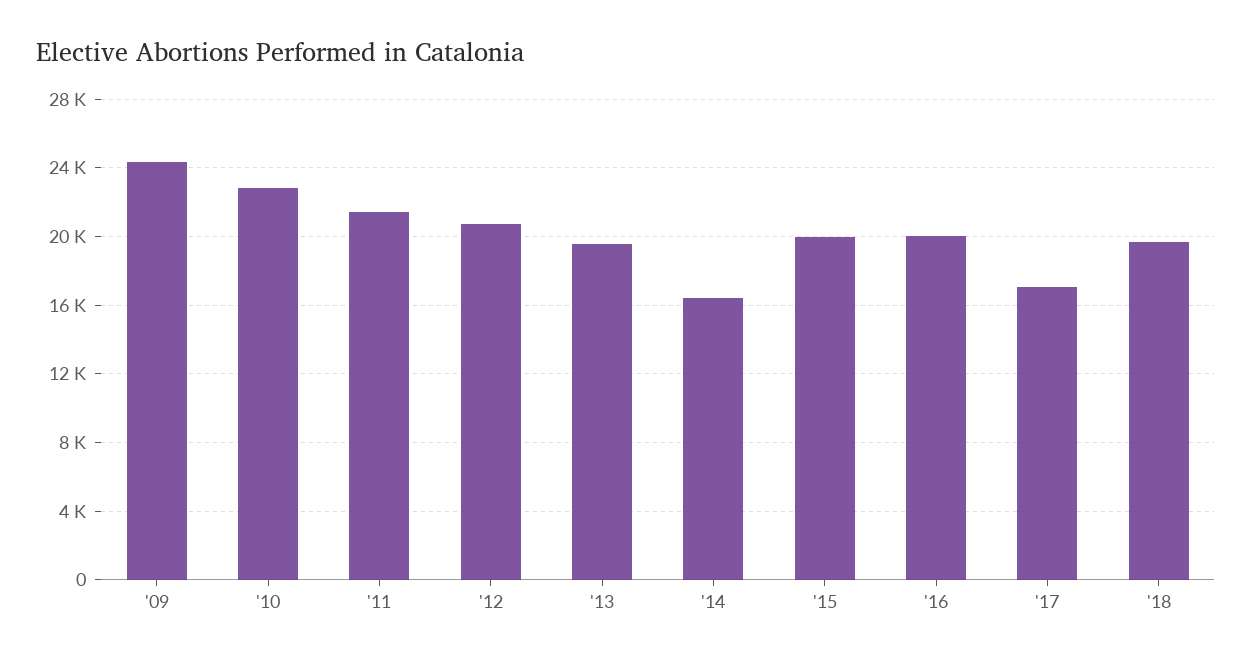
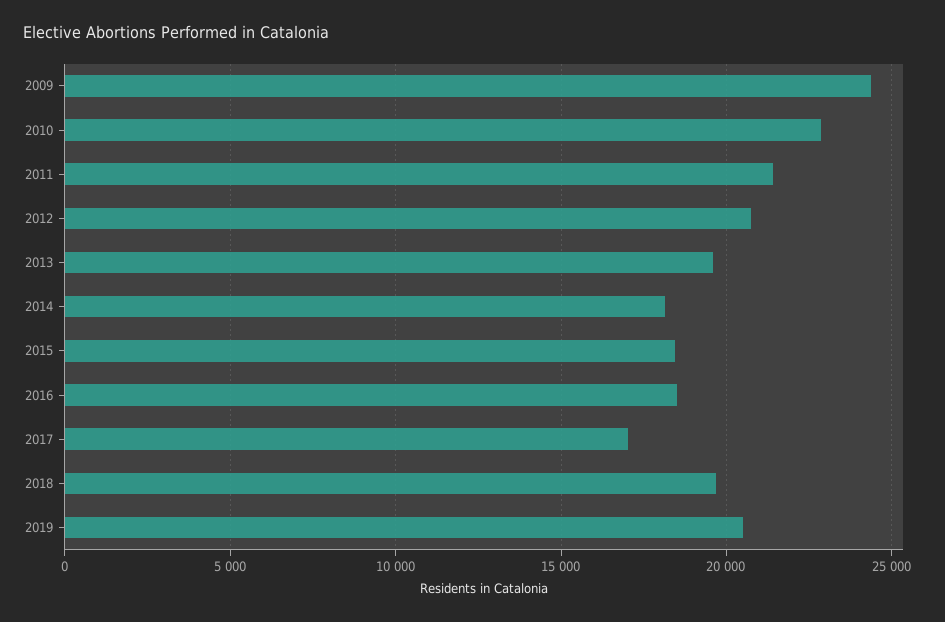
'14: 16500 -> 18000
'15: 20000 -> 18500
'16: 20000 -> 18500
2019: none -> 20500

